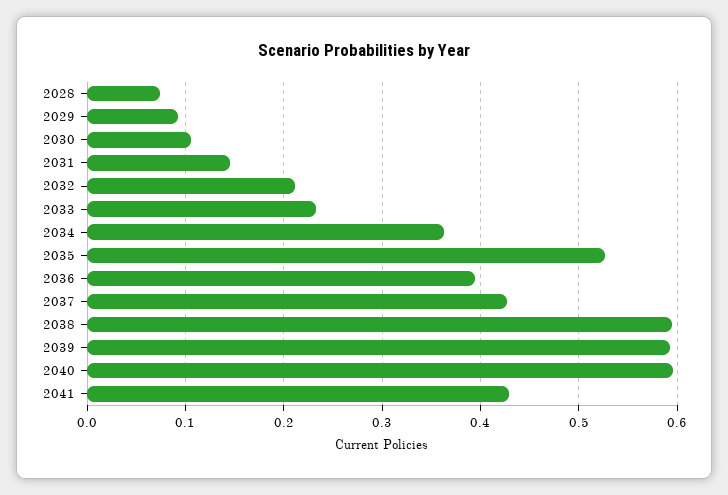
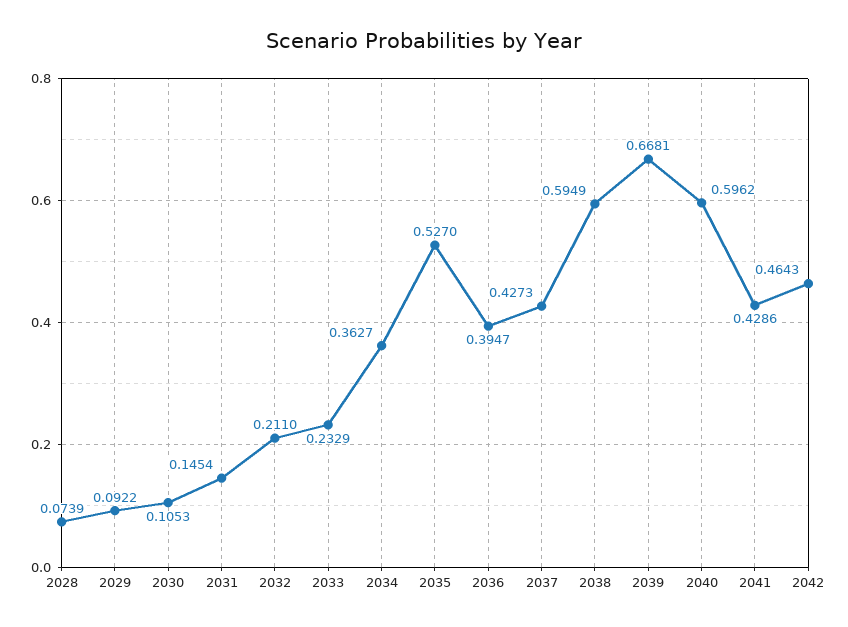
2039: 0.59 -> 0.6681
2042: none -> 0.4643

